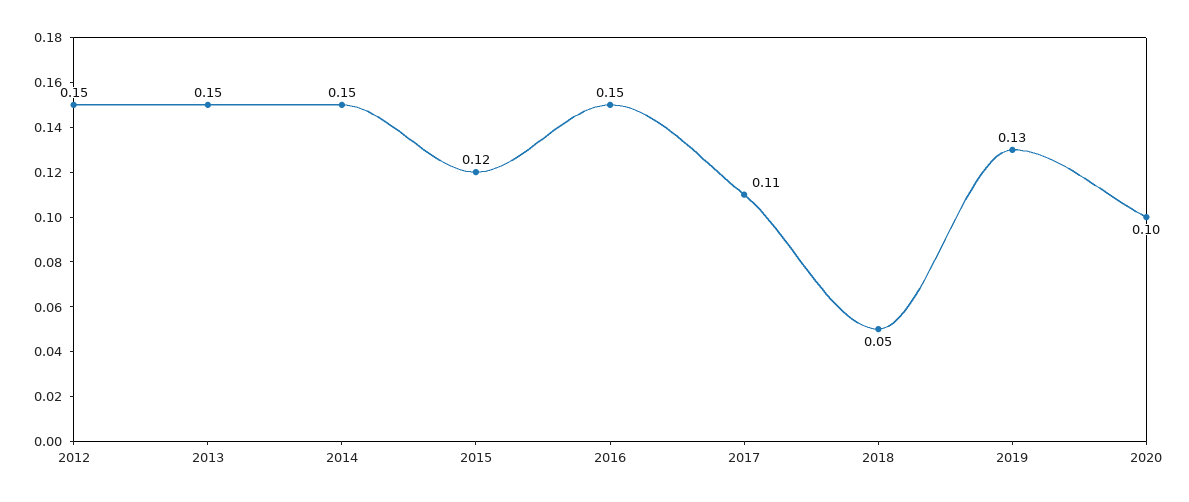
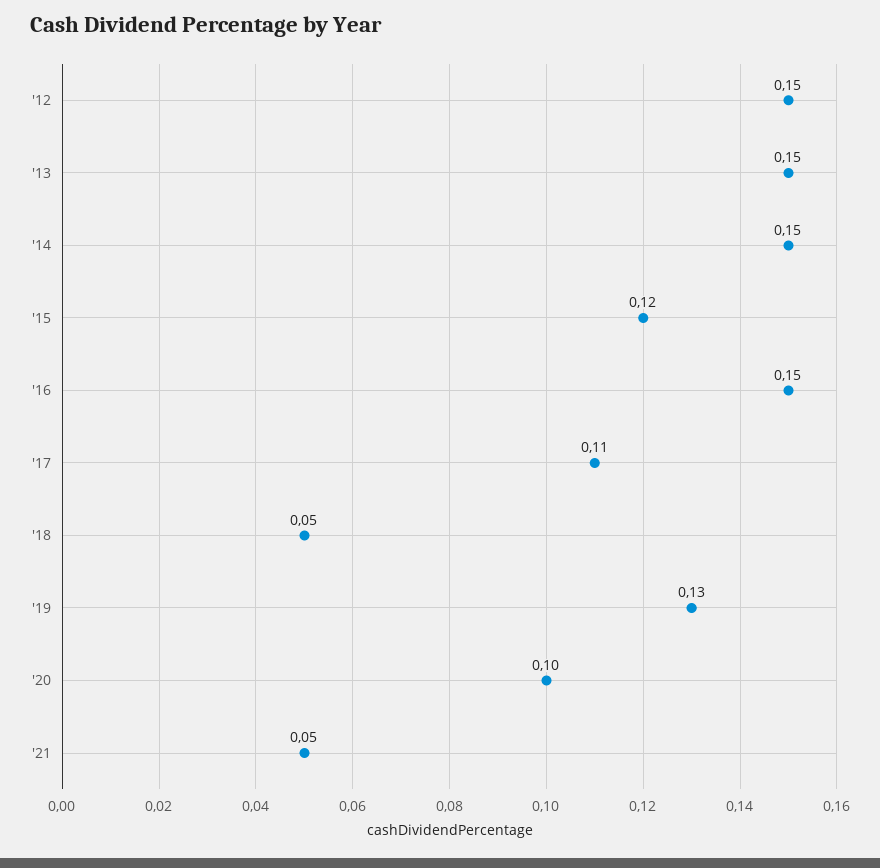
'21: none -> 0.05

